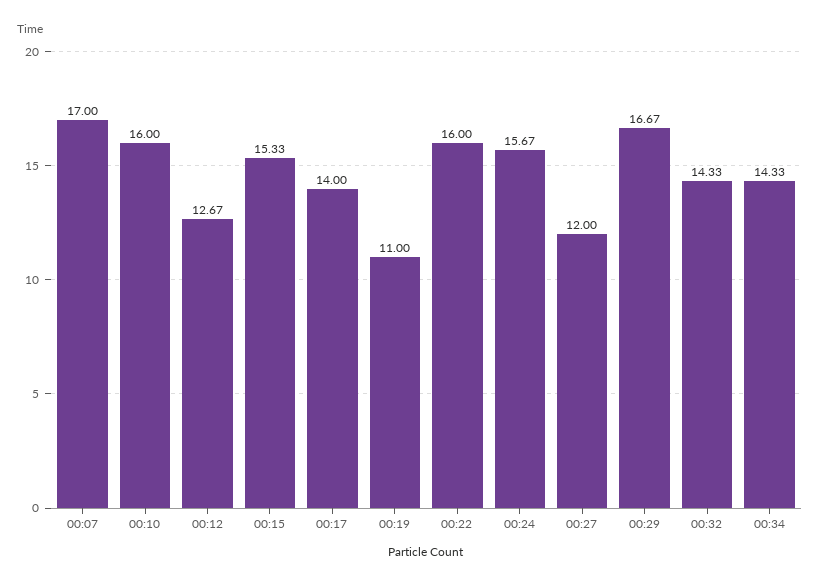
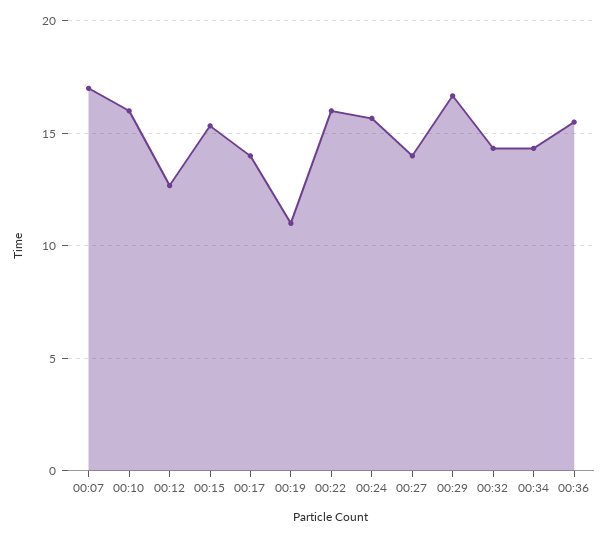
00:27: 12 -> 14
00:36: none -> 15.5

